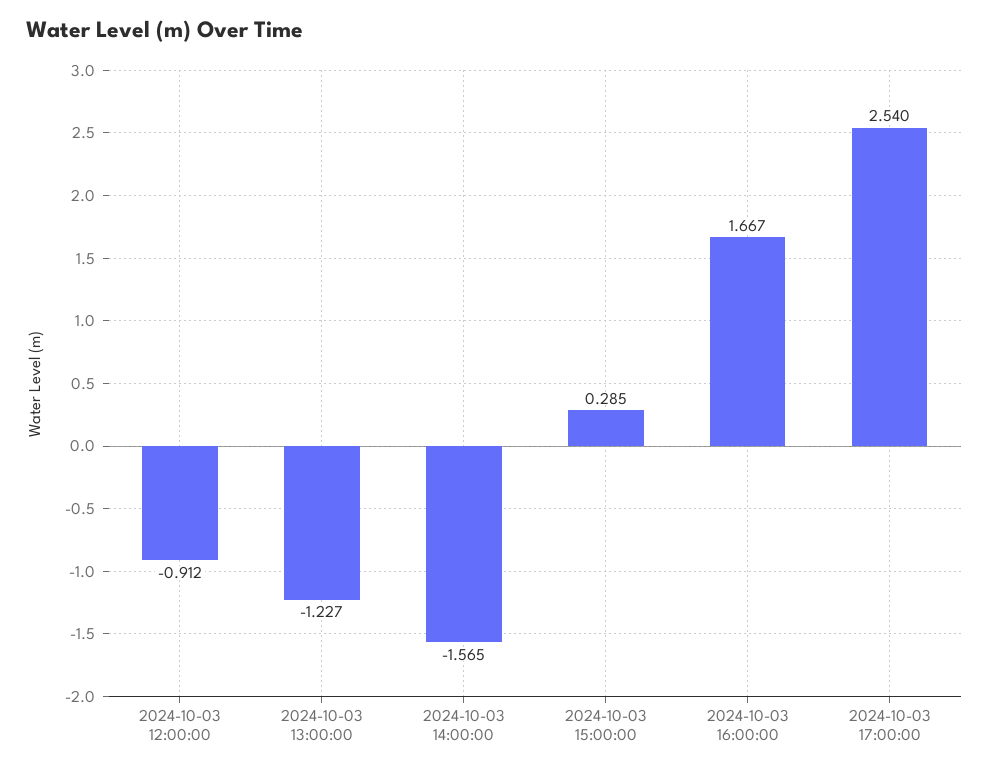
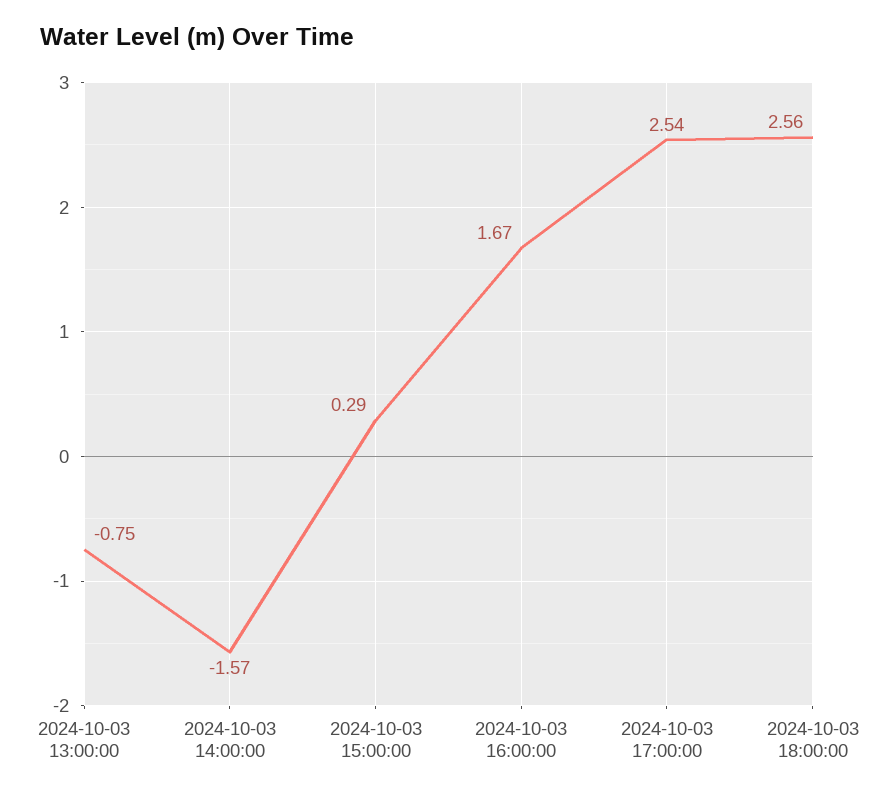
2024-10-03 12:00:00: -0.912 -> none
2024-10-03 13:00:00: -1.227 -> -0.75
2024-10-03 18:00:00: none -> 2.56

